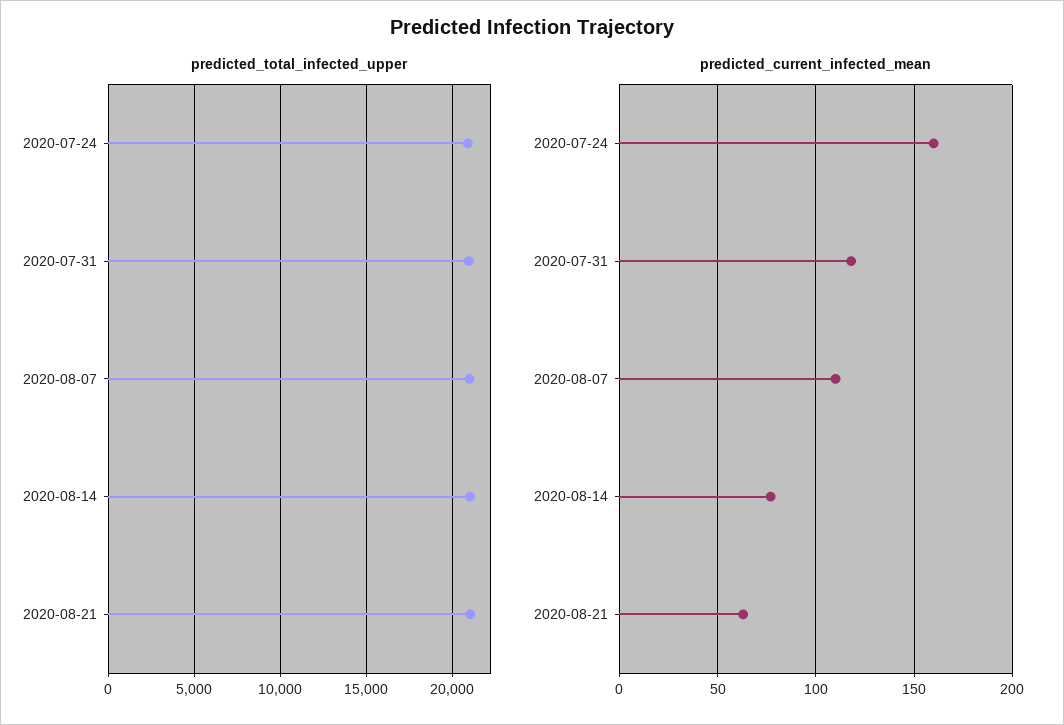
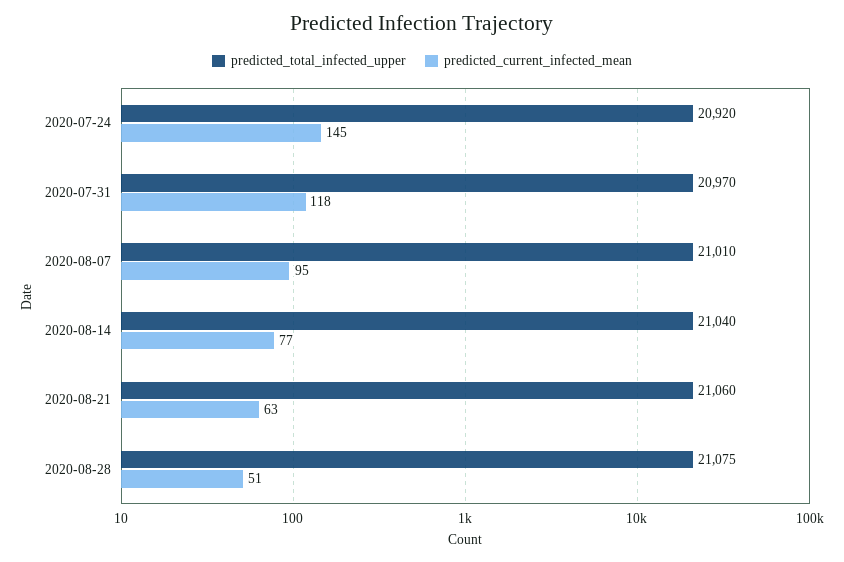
predicted_current_infected_mean, 2020-07-24: 160 -> 145
predicted_current_infected_mean, 2020-08-07: 110 -> 95
predicted_total_infected_upper, 2020-08-28: none -> 21075
predicted_current_infected_mean, 2020-08-28: none -> 51

